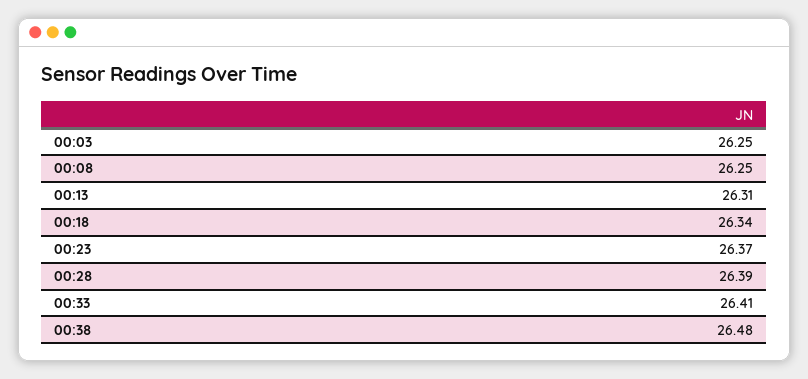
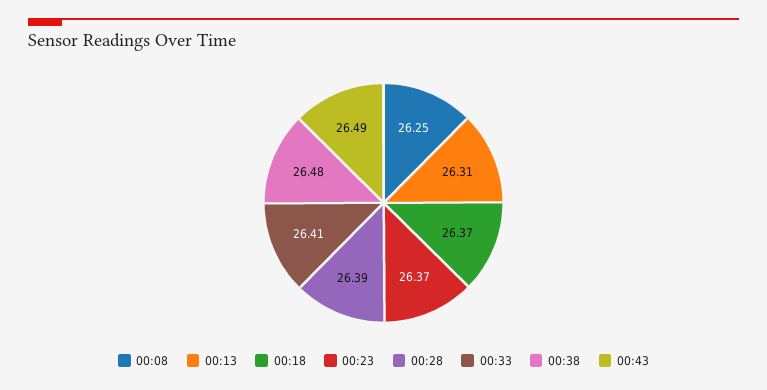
00:03: 26.25 -> none
00:18: 26.34 -> 26.37
00:43: none -> 26.49

